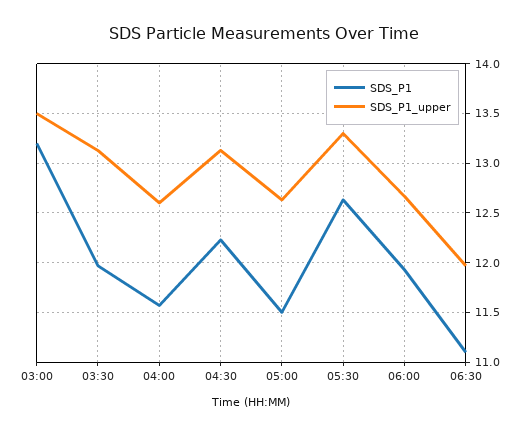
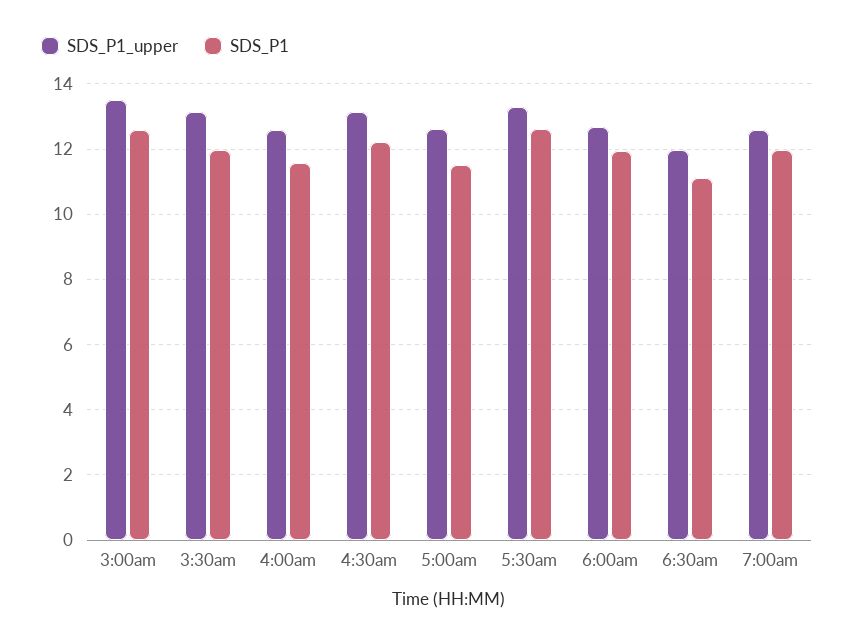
SDS_P1, 03:00: 13.2 -> 12.6
SDS_P1_upper, 7:00am: none -> 12.6
SDS_P1, 7:00am: none -> 12

